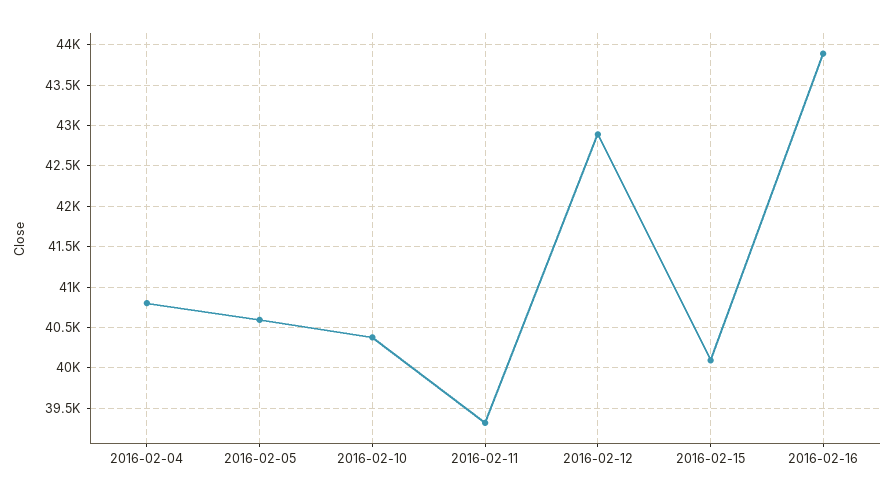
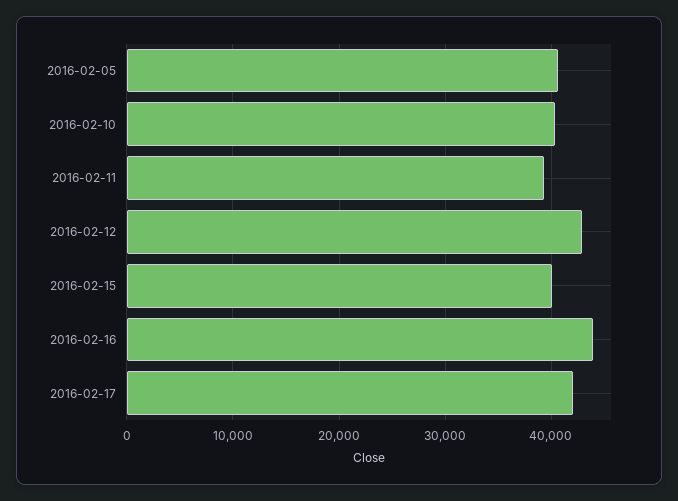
2016-02-04: 40800 -> none
2016-02-17: none -> 42000

